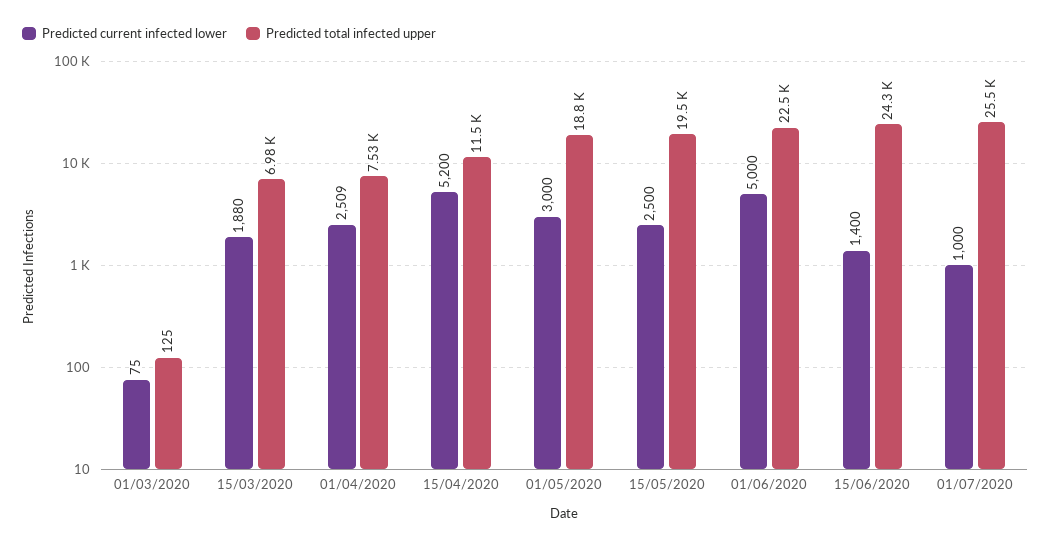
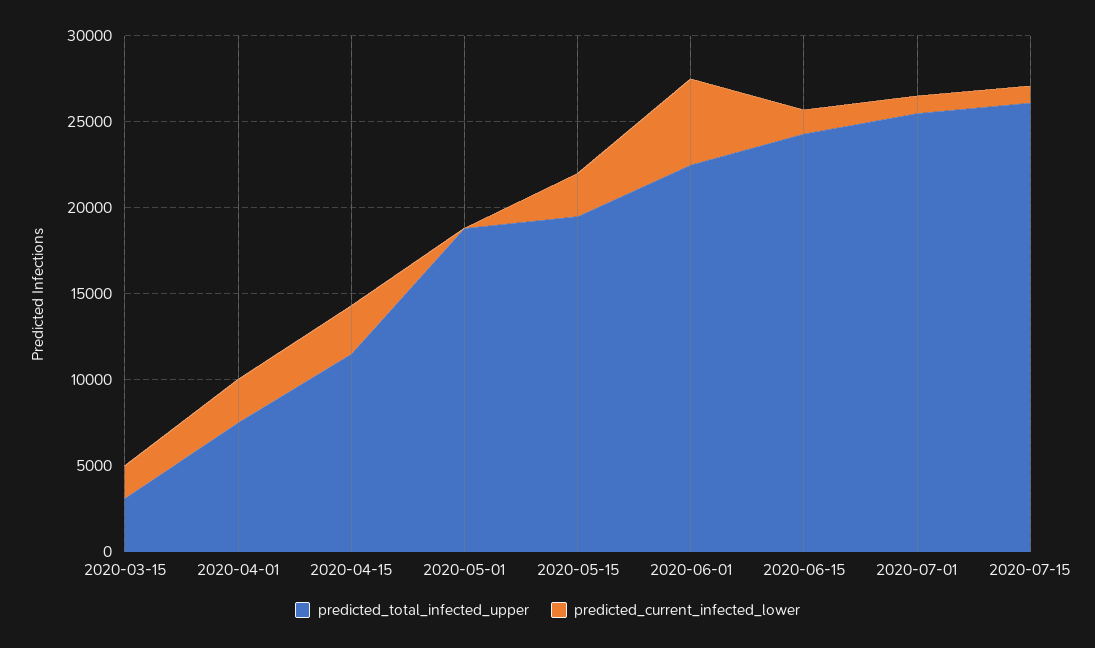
Predicted current infected lower, 01/03/2020: 75 -> none
Predicted total infected upper, 01/03/2020: 125 -> none
Predicted total infected upper, 15/03/2020: 6980 -> 3000
Predicted current infected lower, 15/04/2020: 5200 -> 3000
Predicted current infected lower, 01/05/2020: 3000 -> 0
Predicted total infected upper, 2020-07-15: none -> 26000
Predicted current infected lower, 2020-07-15: none -> 1000

